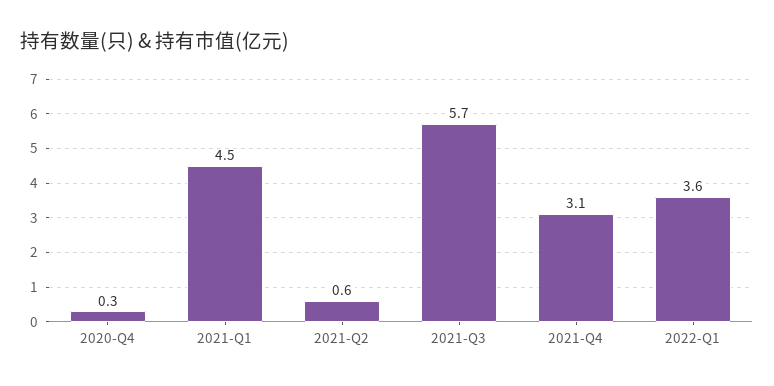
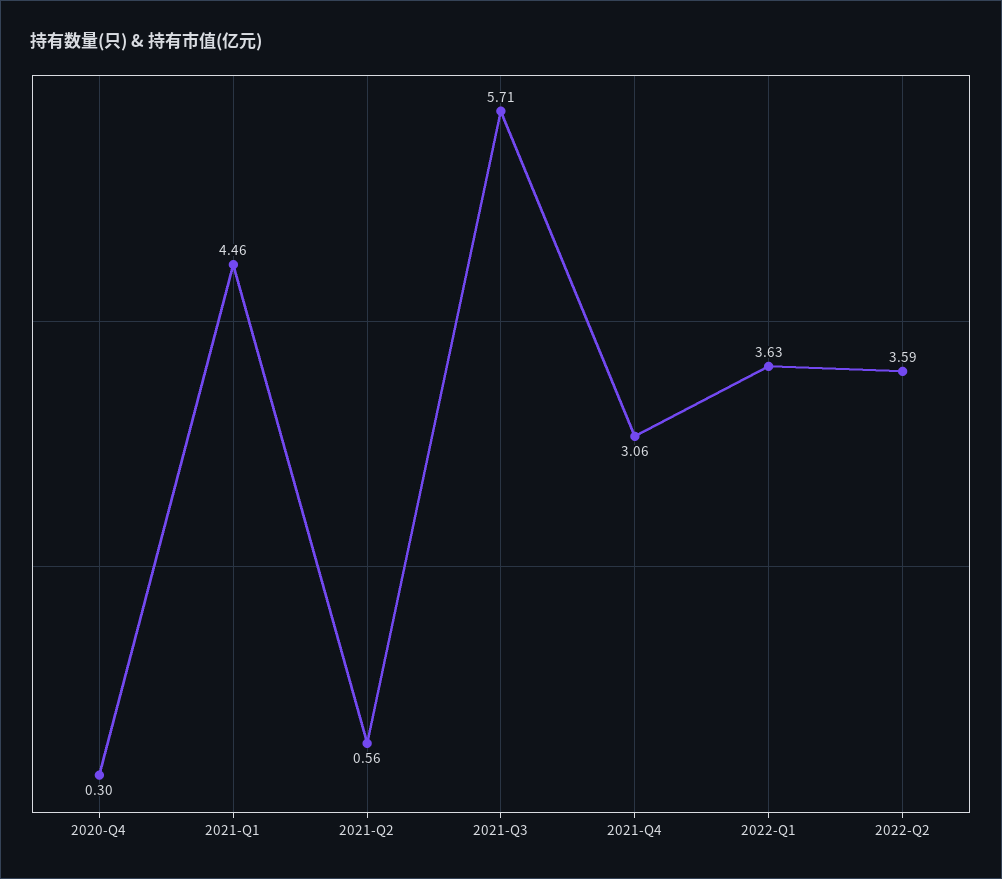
2022-Q2: none -> 3.59

